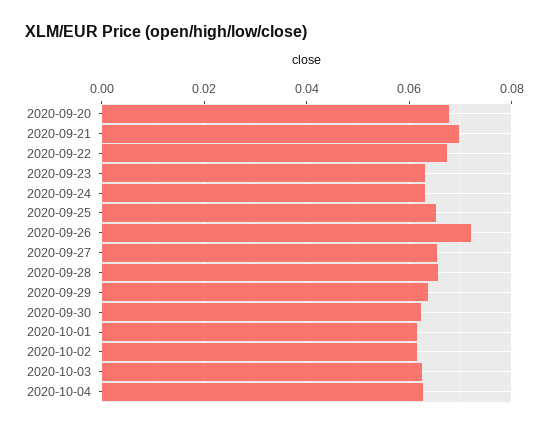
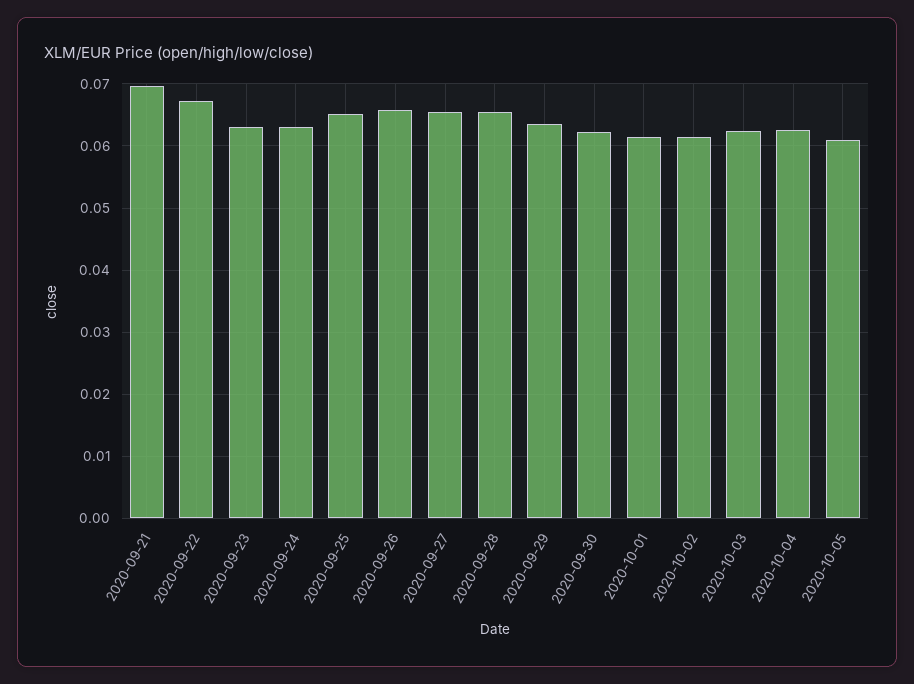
2020-09-20: 0.068 -> none
2020-09-26: 0.072 -> 0.066
2020-10-05: none -> 0.061

